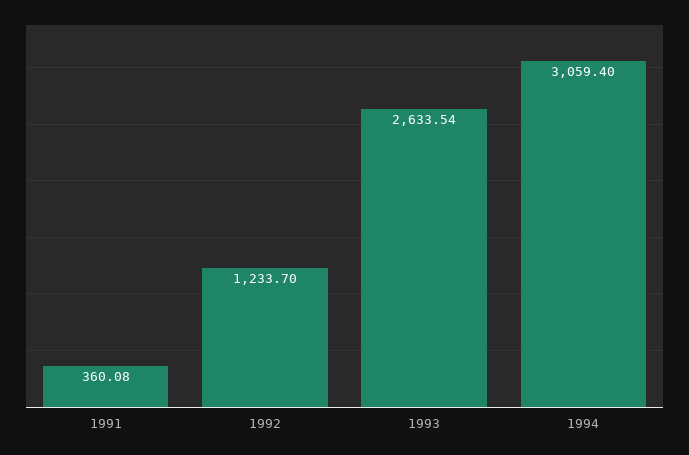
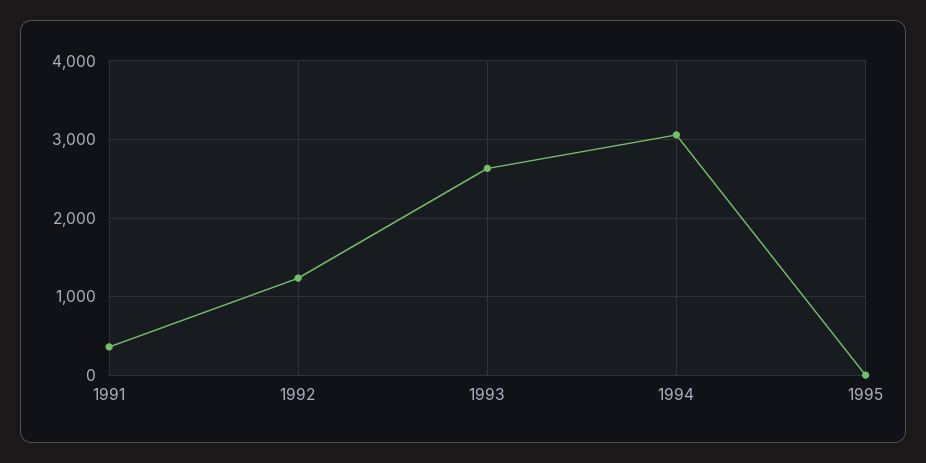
1995: none -> 0

